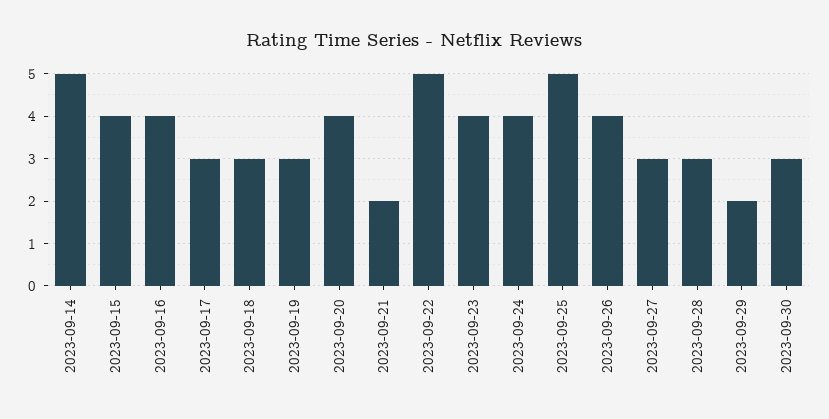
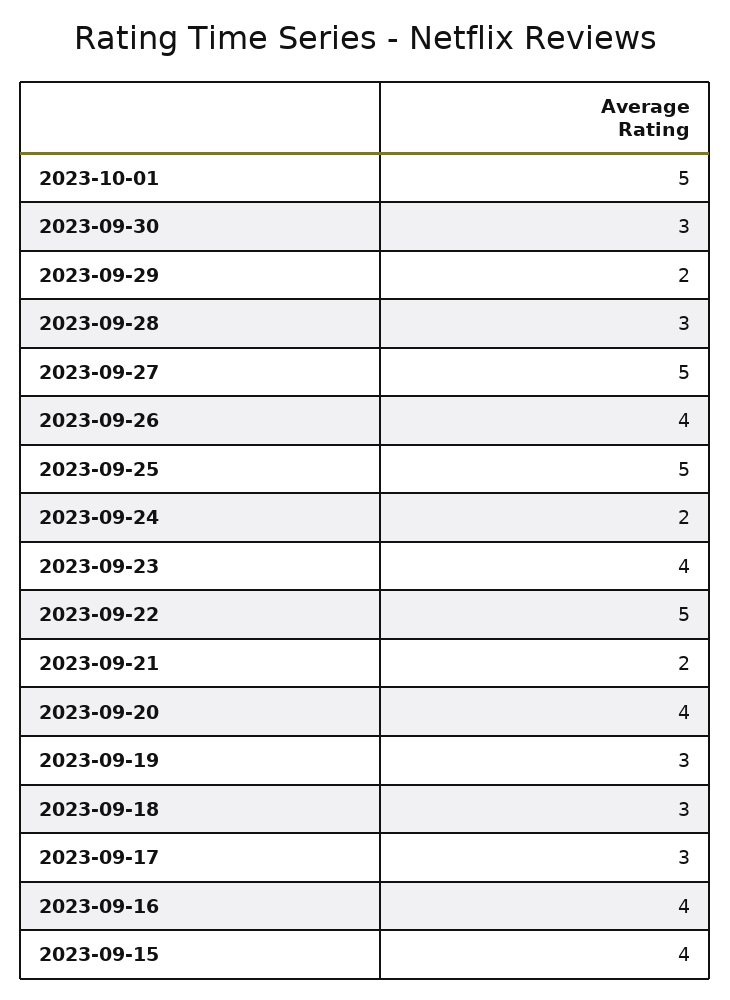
2023-09-14: 5 -> none
2023-09-24: 4 -> 2
2023-09-27: 3 -> 5
2023-10-01: none -> 5

